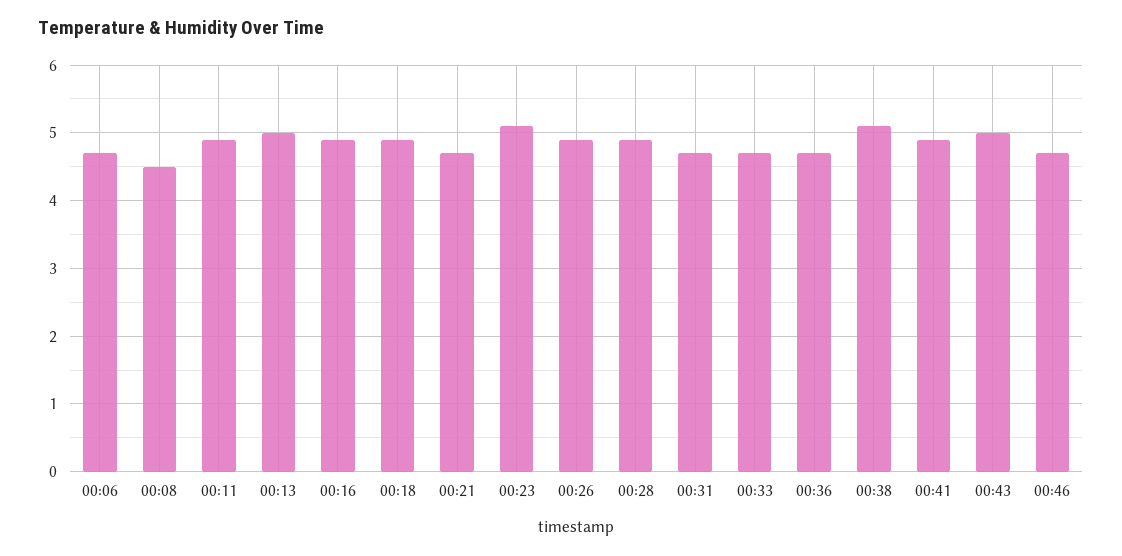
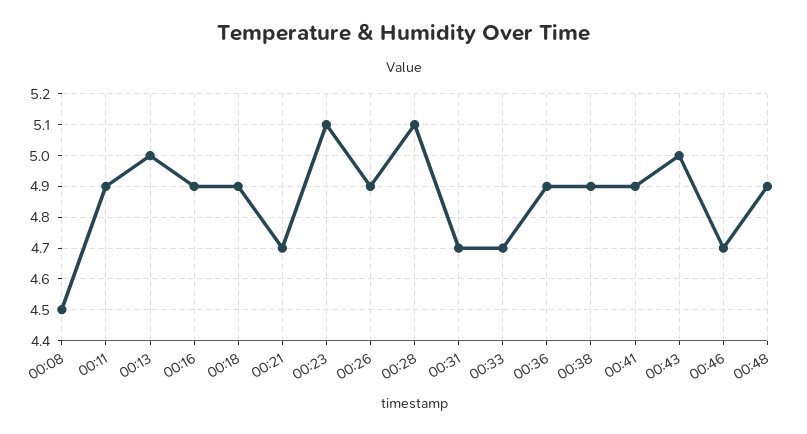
00:06: 4.7 -> none
00:28: 4.9 -> 5.1
00:36: 4.7 -> 4.9
00:38: 5.1 -> 4.9
00:48: none -> 4.9

